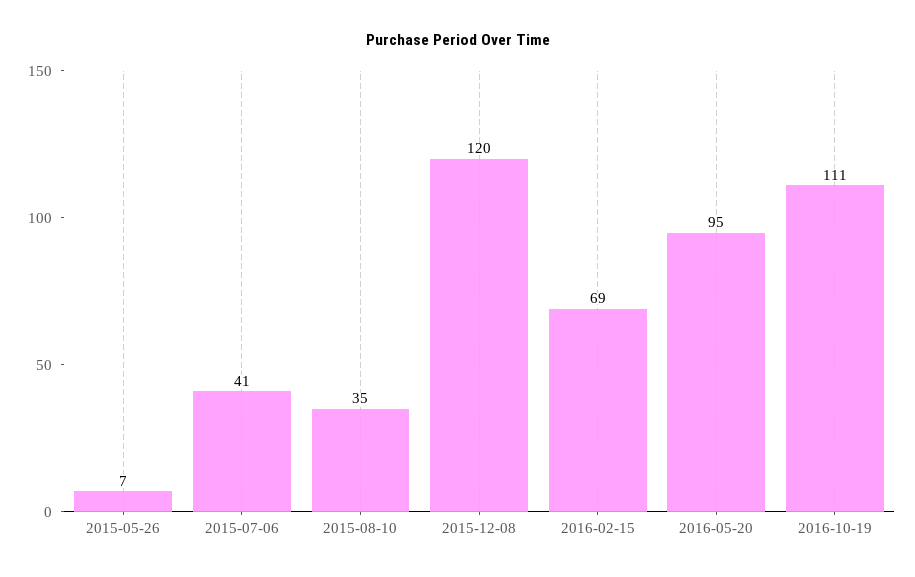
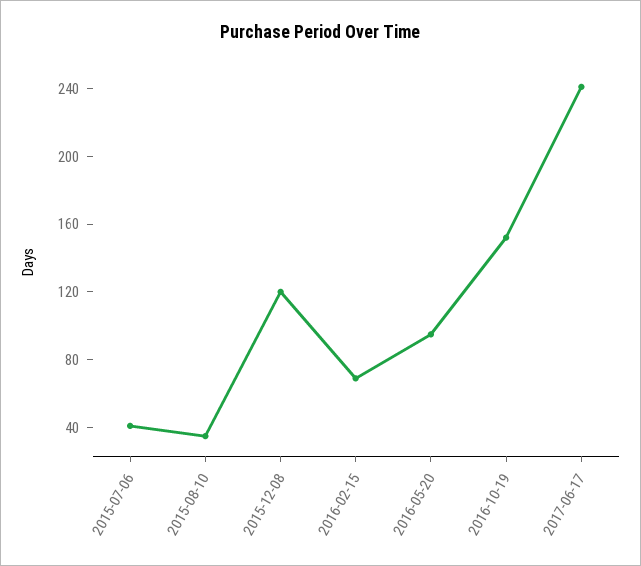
2015-05-26: 7 -> none
2016-10-19: 111 -> 150
2017-06-17: none -> 240

